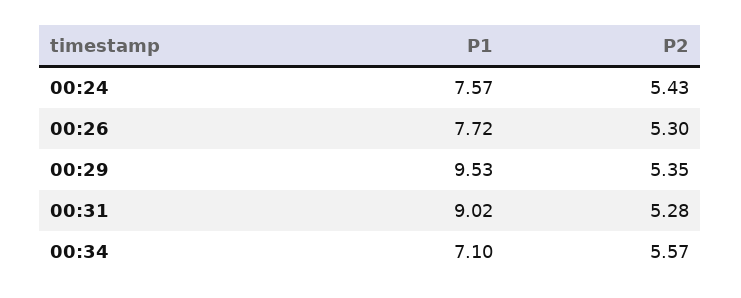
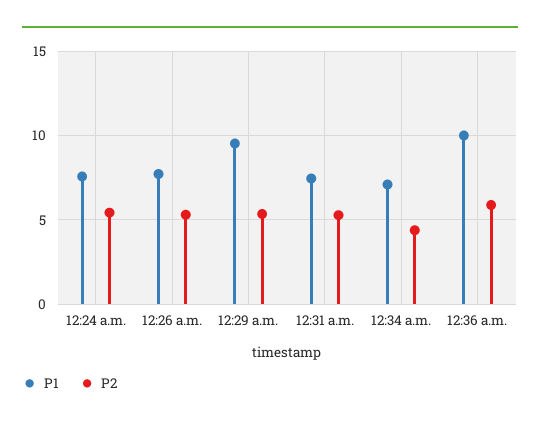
P1, 00:31: 9.02 -> 7.5
P2, 00:34: 5.57 -> 4.5
P1, 12:36 a.m.: none -> 10
P2, 12:36 a.m.: none -> 6

